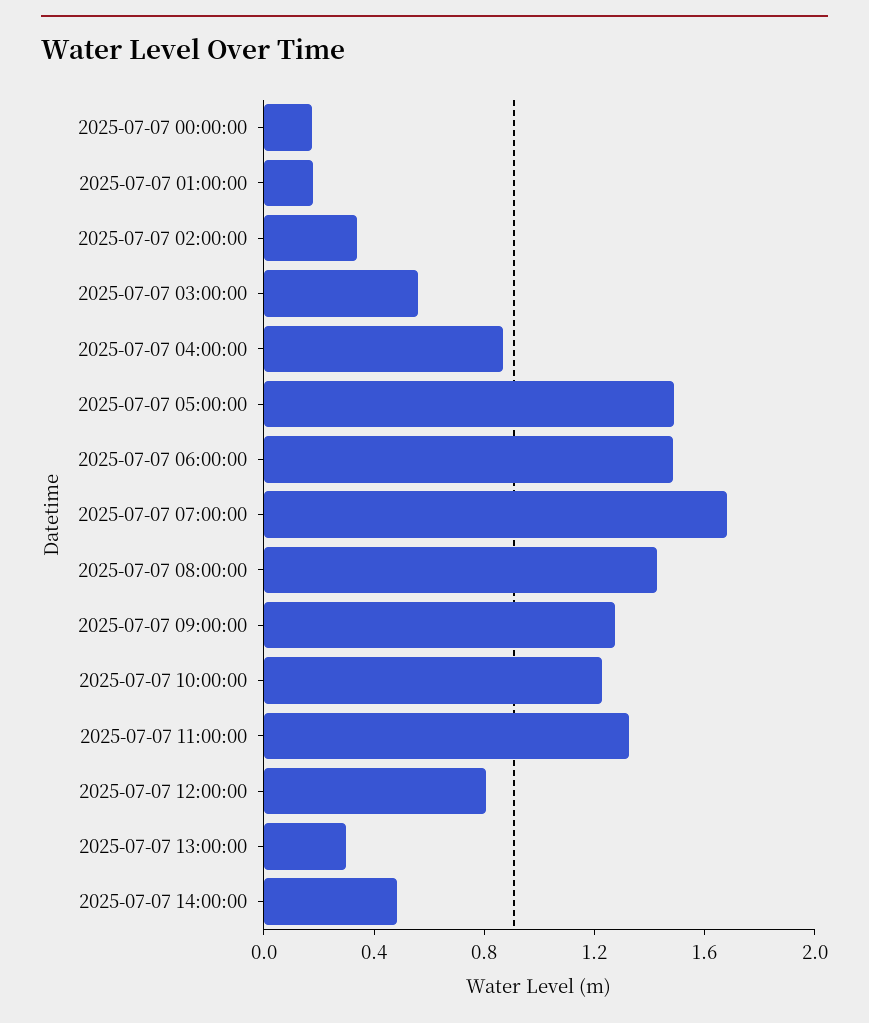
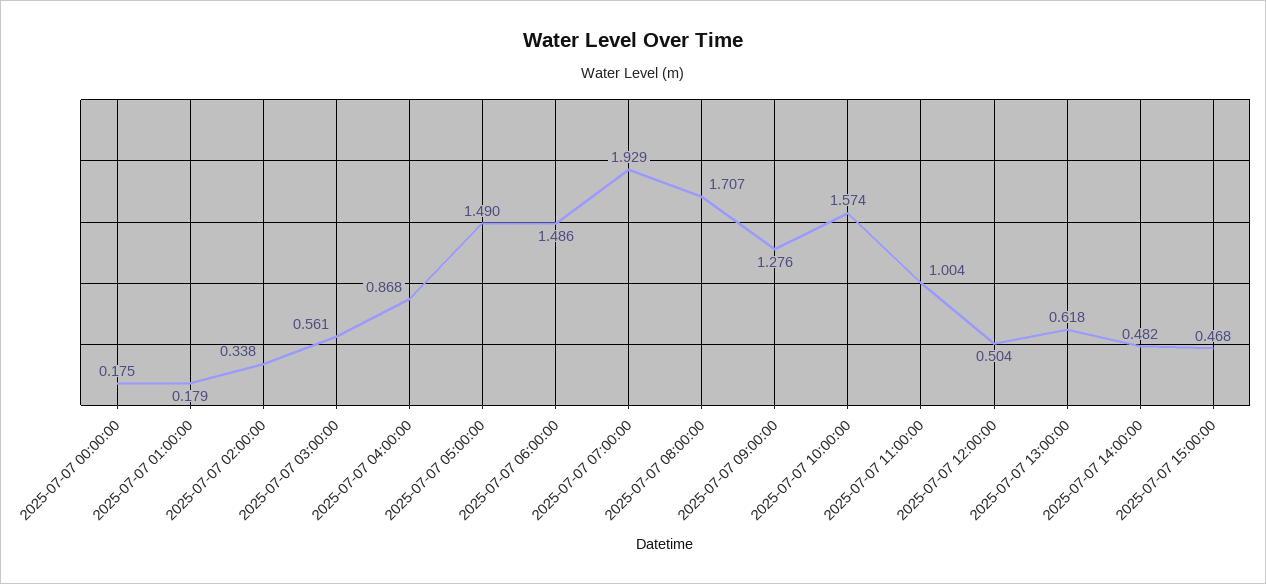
2025-07-07 07:00:00: 1.7 -> 1.929
2025-07-07 08:00:00: 1.4 -> 1.707
2025-07-07 10:00:00: 1.2 -> 1.574
2025-07-07 11:00:00: 1.3 -> 1.004
2025-07-07 12:00:00: 0.8 -> 0.504
2025-07-07 13:00:00: 0.3 -> 0.618
2025-07-07 15:00:00: none -> 0.468

